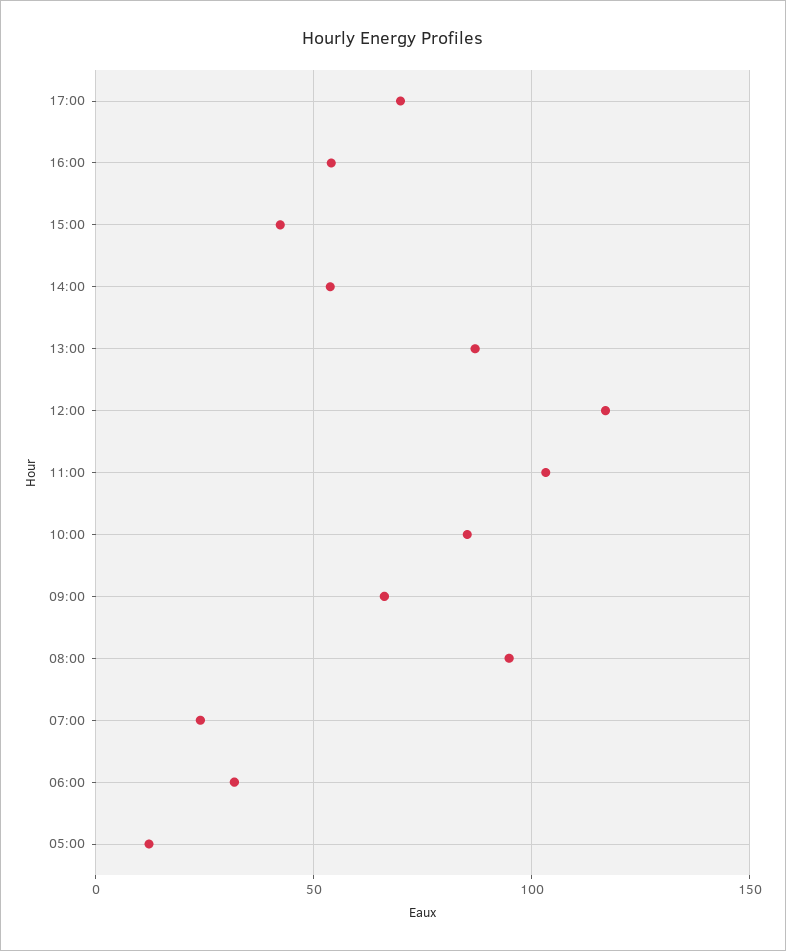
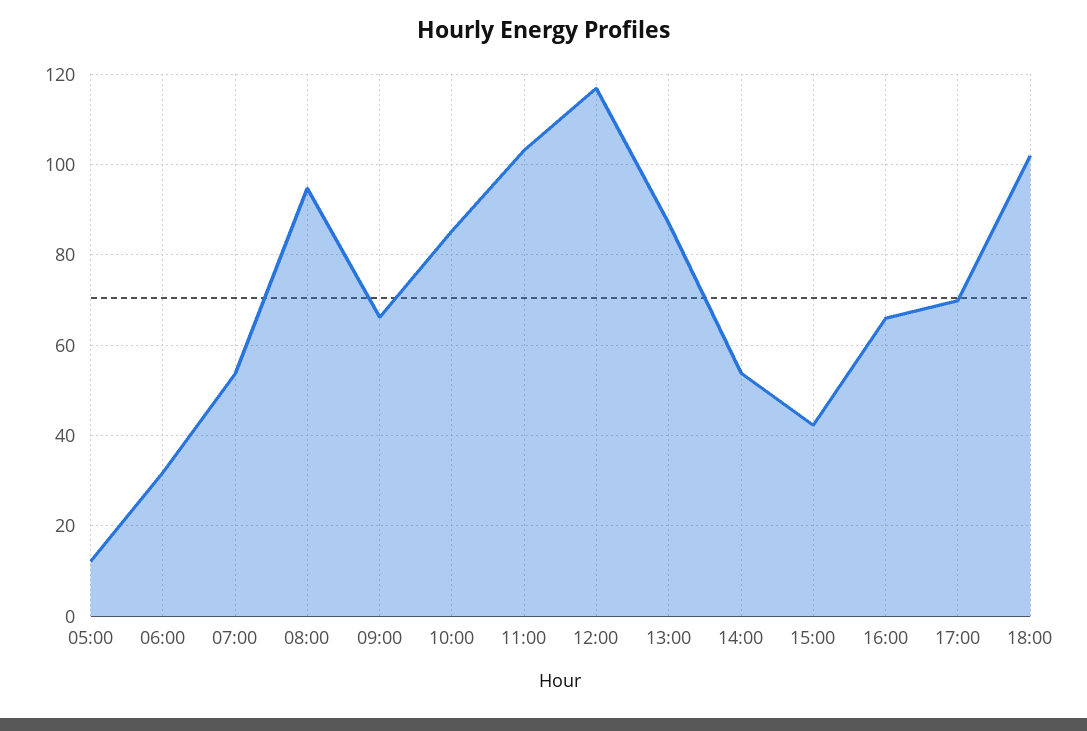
16:00: 55 -> 66
07:00: 25 -> 54
18:00: none -> 102

